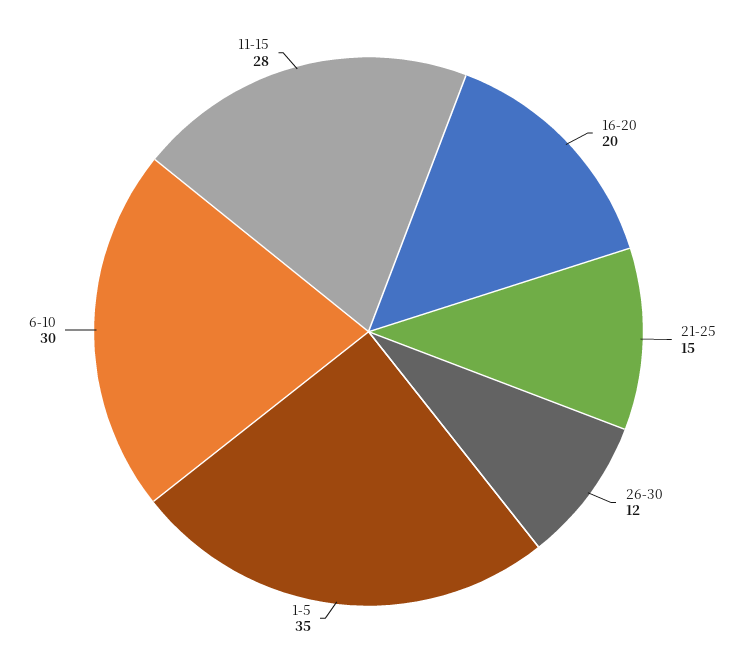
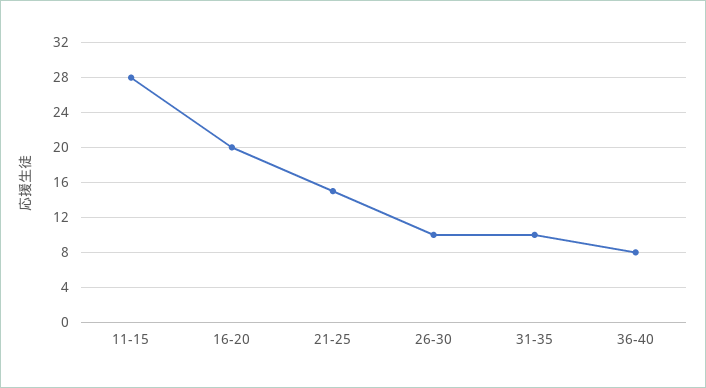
26-30: 12 -> 10
1-5: 35 -> none
6-10: 30 -> none
31-35: none -> 10
36-40: none -> 8

